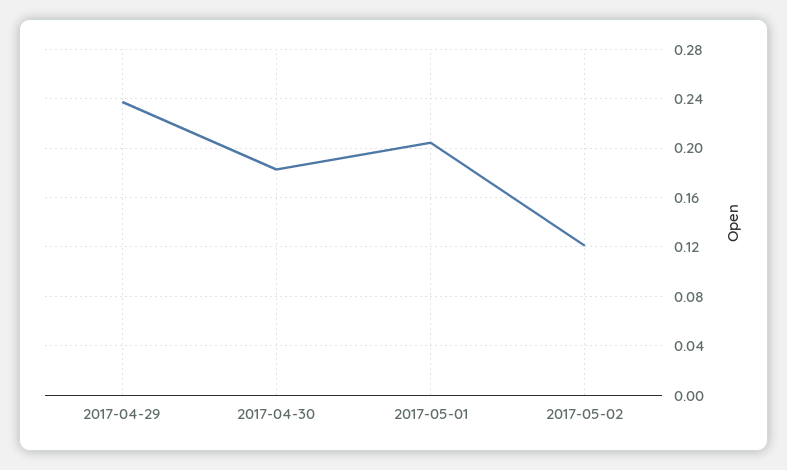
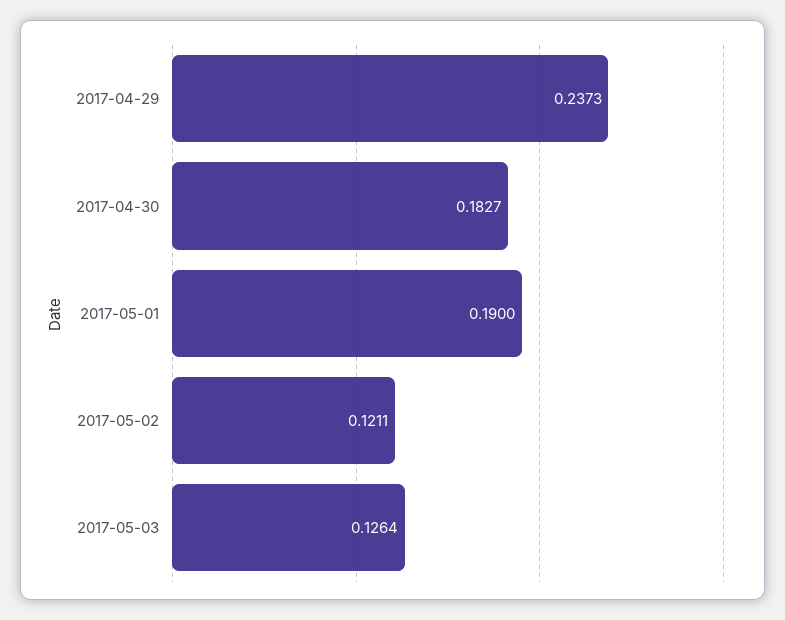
2017-05-01: 0.205 -> 0.19
2017-05-03: none -> 0.1264

